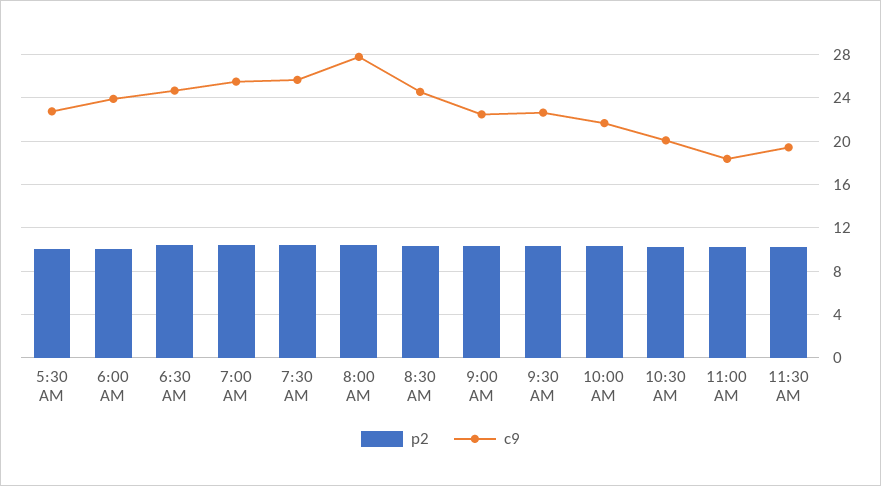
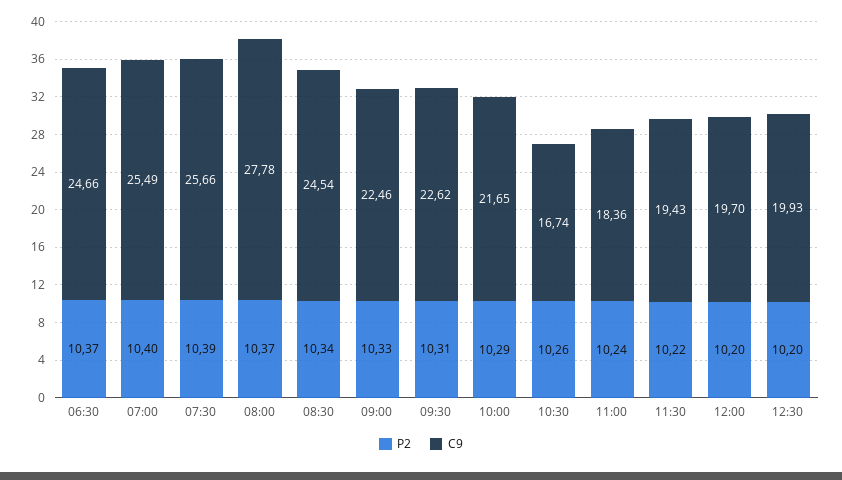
p2, 5:30 AM: 10 -> none
c9, 5:30 AM: 23 -> none
p2, 6:00 AM: 10 -> none
c9, 6:00 AM: 24 -> none
c9, 10:30 AM: 20 -> 16.74
p2, 12:00: none -> 10.2
c9, 12:00: none -> 19.7
p2, 12:30: none -> 10.2
c9, 12:30: none -> 19.93

